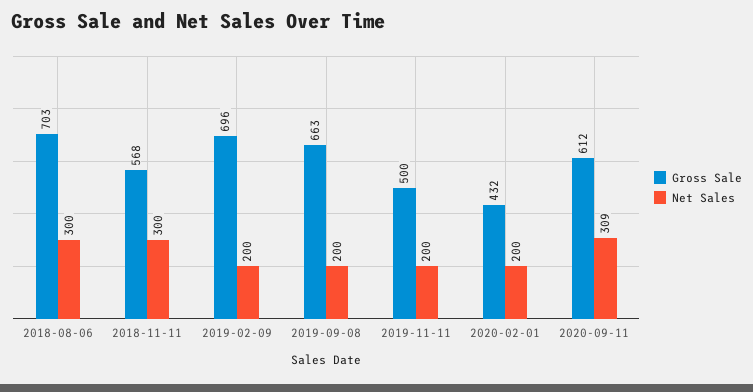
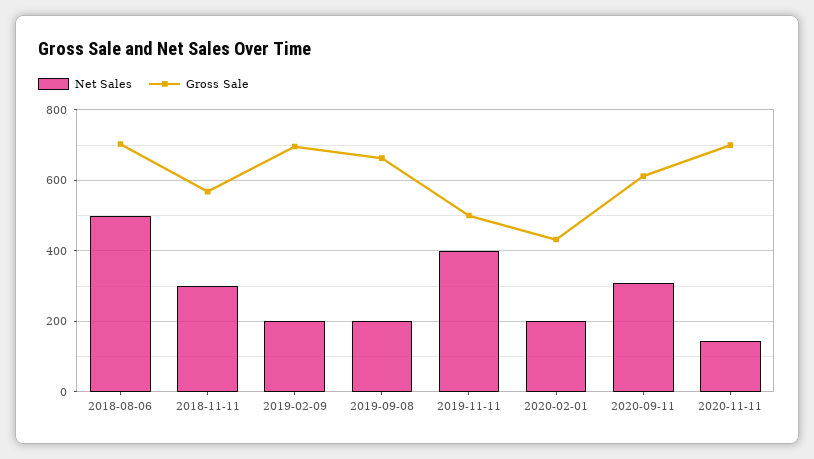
Net Sales, 2018-08-06: 300 -> 500
Net Sales, 2019-11-11: 200 -> 400
Net Sales, 2020-11-11: none -> 140
Gross Sale, 2020-11-11: none -> 700

